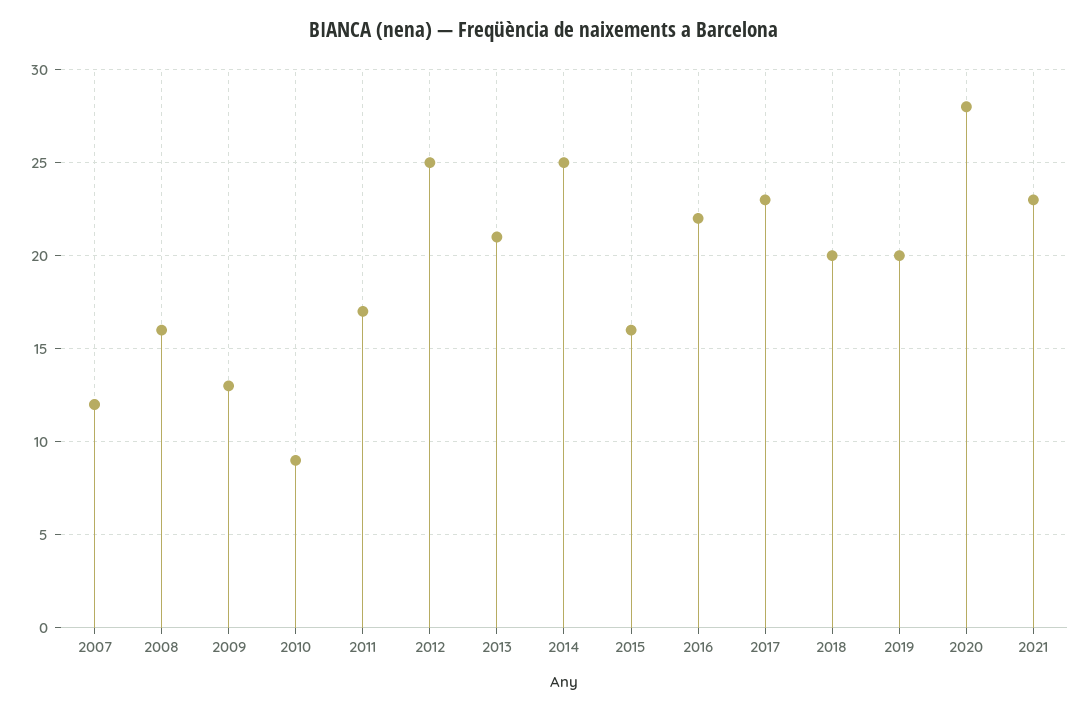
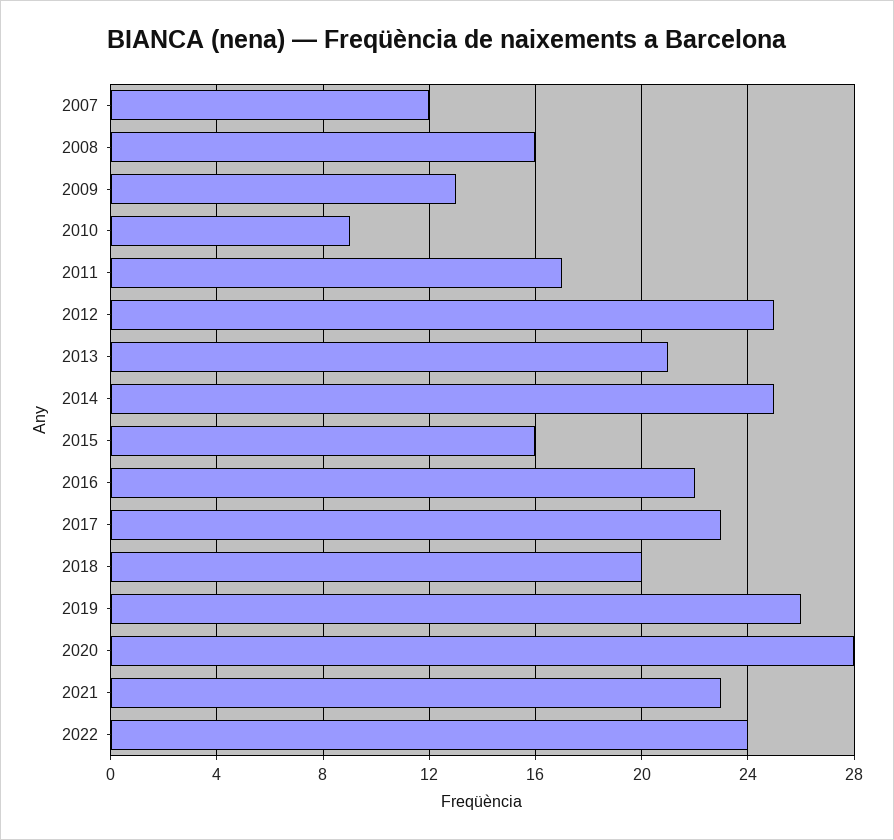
2019: 20 -> 26
2022: none -> 24

